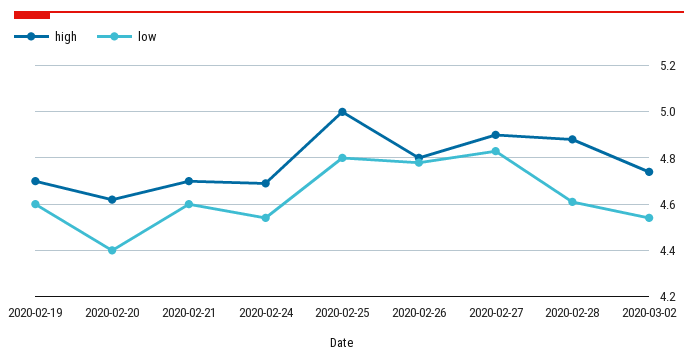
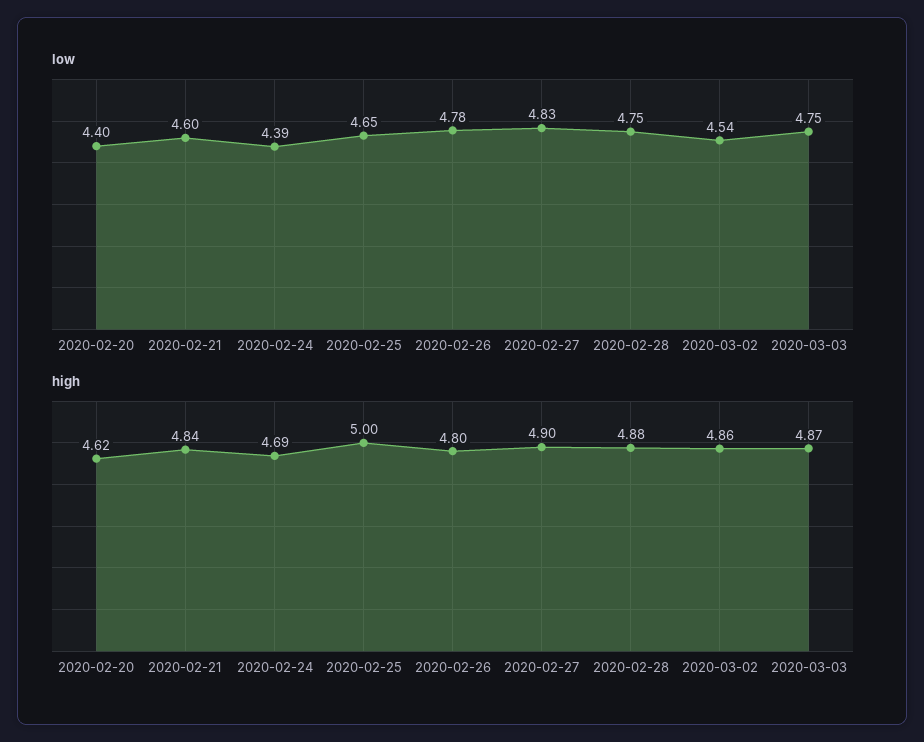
high, 2020-02-19: 4.7 -> none
low, 2020-02-19: 4.6 -> none
high, 2020-02-21: 4.7 -> 4.84
low, 2020-02-24: 4.55 -> 4.39
low, 2020-02-25: 4.8 -> 4.65
low, 2020-02-28: 4.6 -> 4.75
high, 2020-03-02: 4.75 -> 4.86
low, 2020-03-03: none -> 4.75
high, 2020-03-03: none -> 4.87

